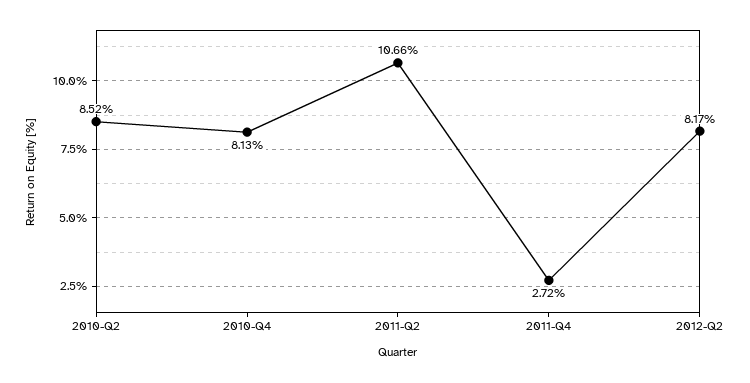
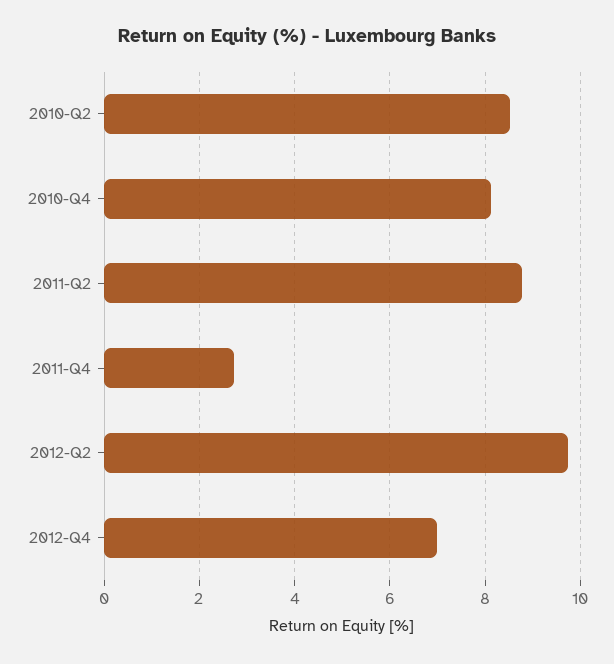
2011-Q2: 10.66 -> 8.8
2012-Q2: 8.17 -> 9.8
2012-Q4: none -> 7

